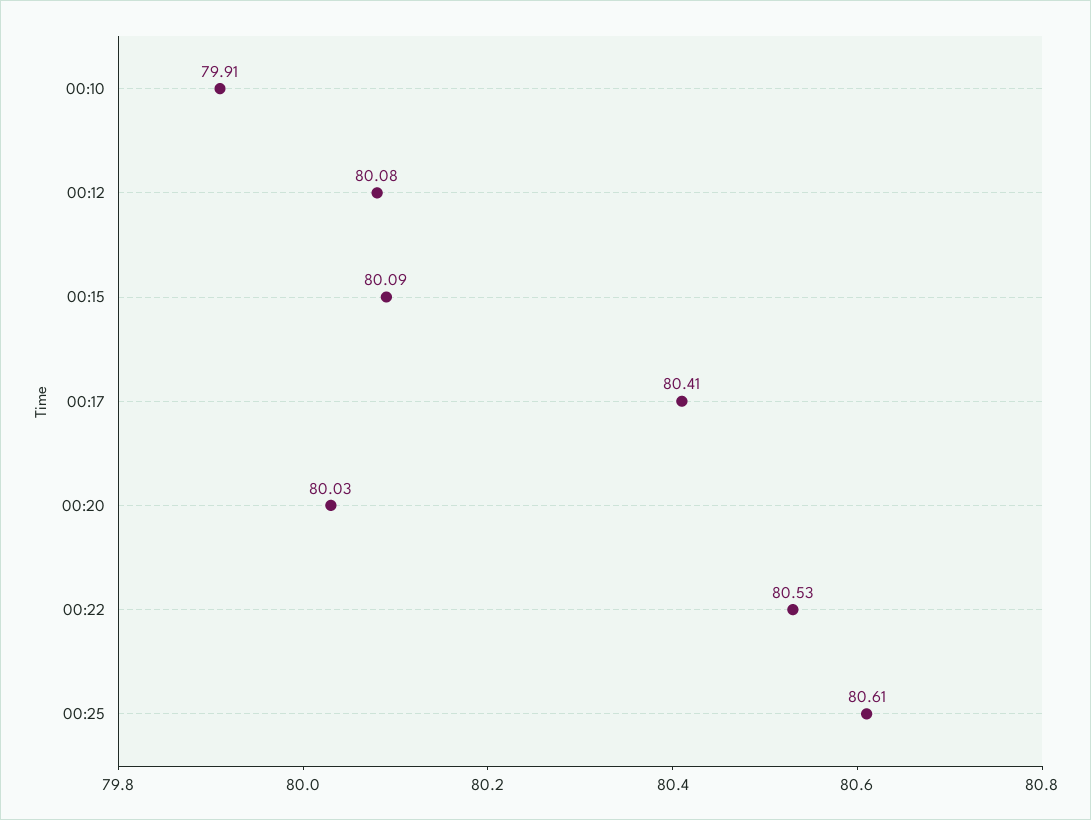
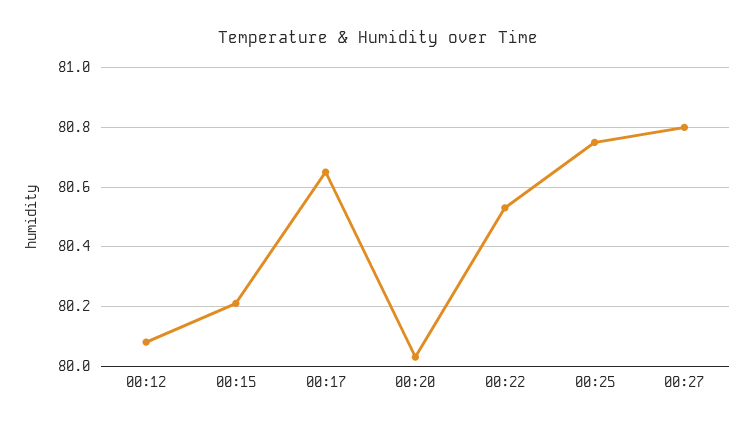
00:10: 79.91 -> none
00:15: 80.09 -> 80.2
00:17: 80.41 -> 80.65
00:25: 80.61 -> 80.75
00:27: none -> 80.8

